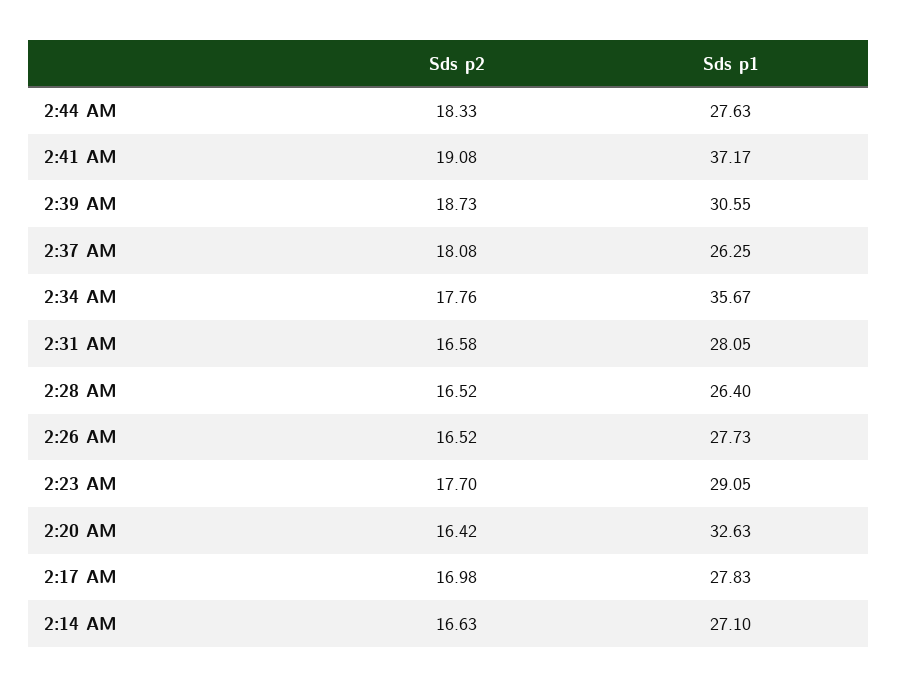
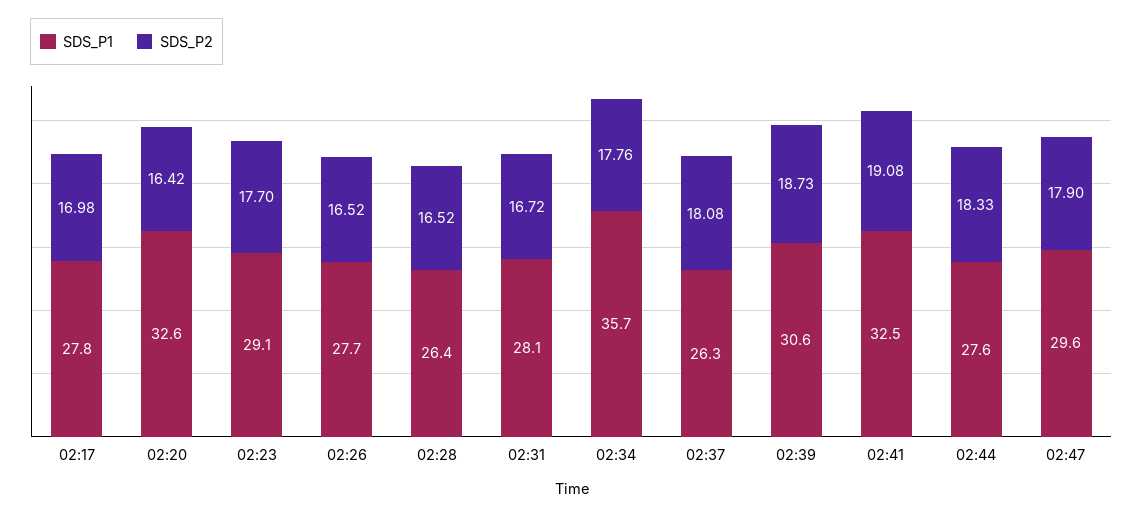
Sds p1, 2:41 AM: 37.17 -> 32.5
Sds p2, 2:31 AM: 16.58 -> 16.72
Sds p2, 2:14 AM: 16.63 -> none
Sds p1, 2:14 AM: 27.1 -> none
Sds p1, 02:47: none -> 29.6
Sds p2, 02:47: none -> 17.9

